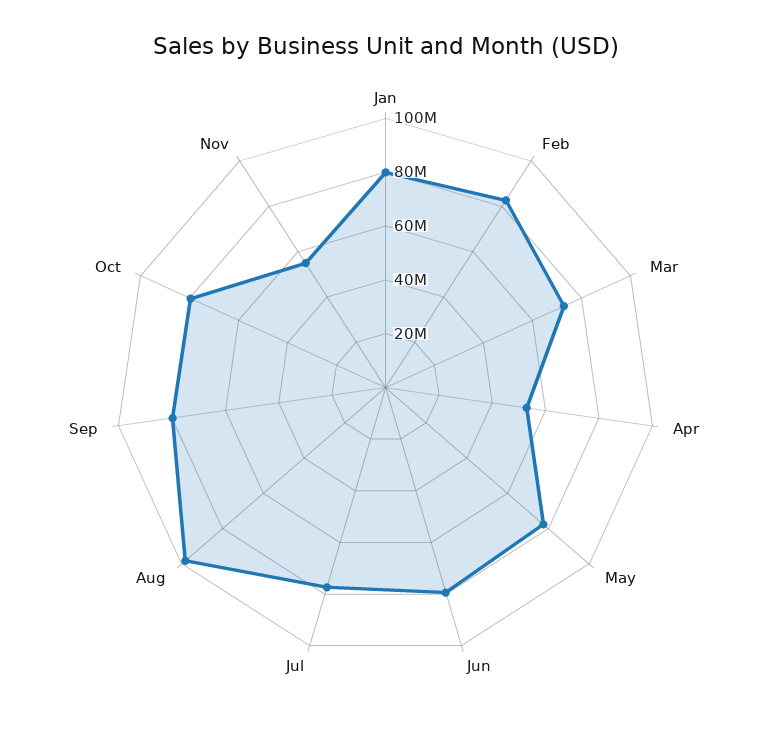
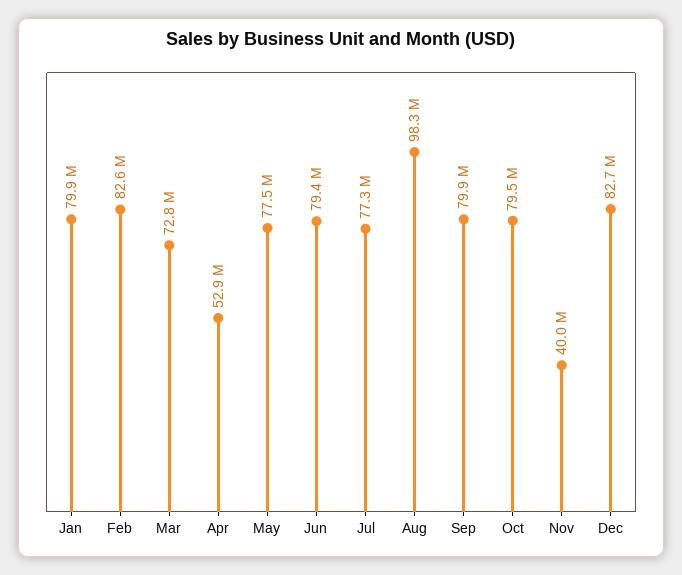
Nov: 55000000 -> 40000000
Dec: none -> 82700000

